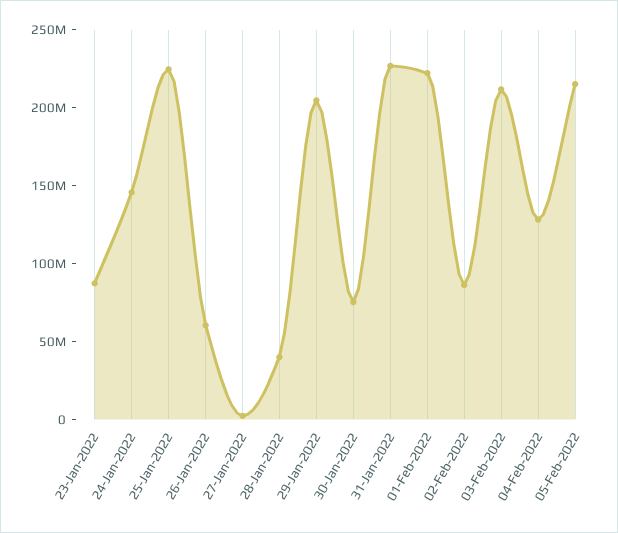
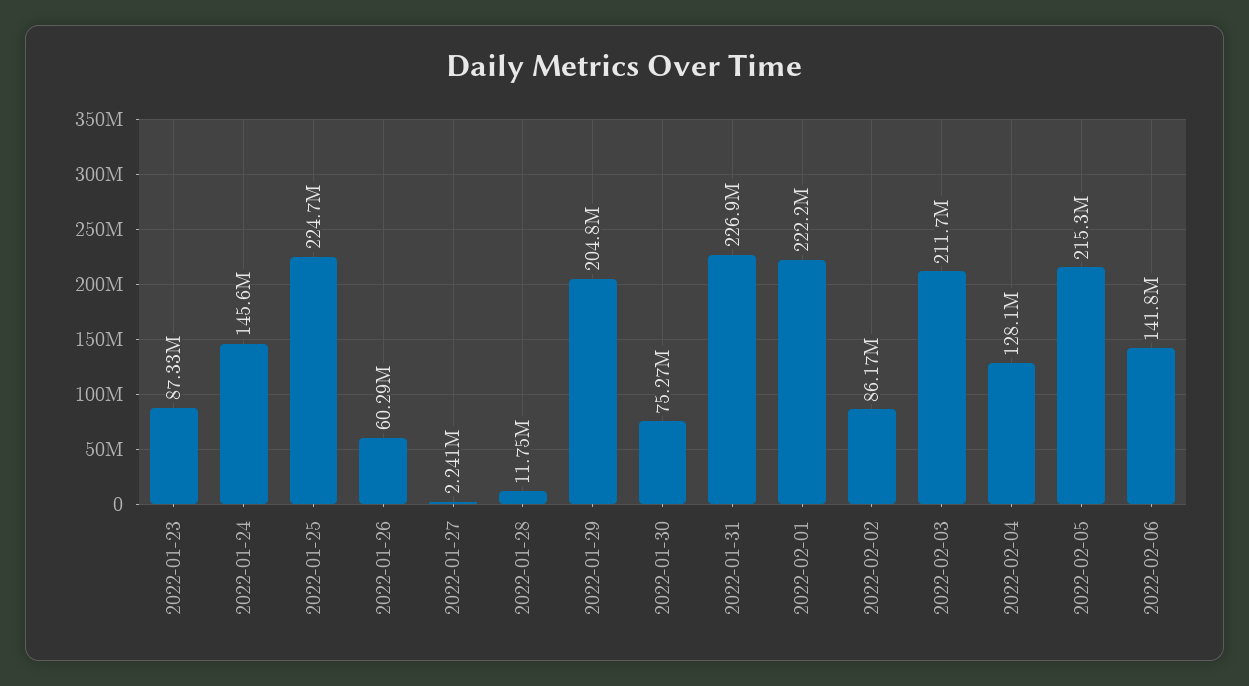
28-Jan-2022: 40000000 -> 11750000
2022-02-06: none -> 141800000

